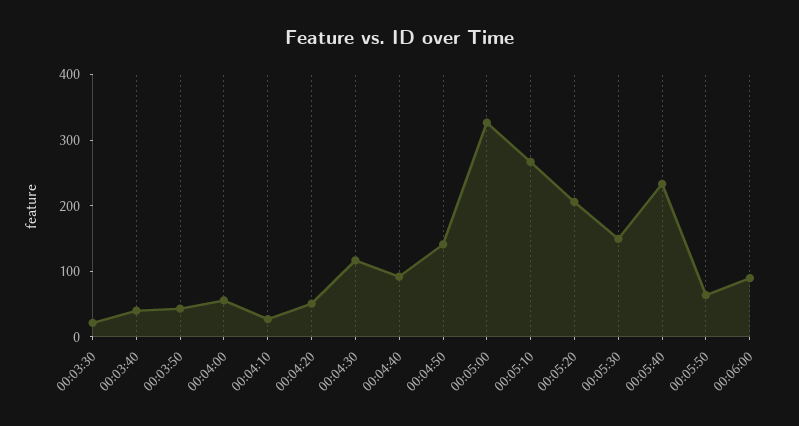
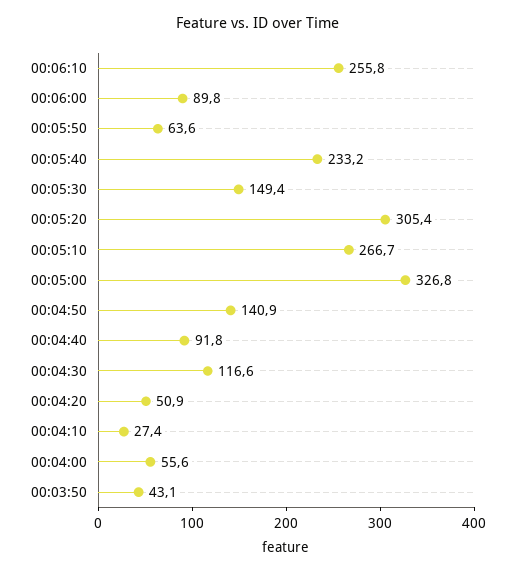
00:03:30: 20 -> none
00:03:40: 40 -> none
00:05:20: 200 -> 305.4
00:06:10: none -> 255.8

